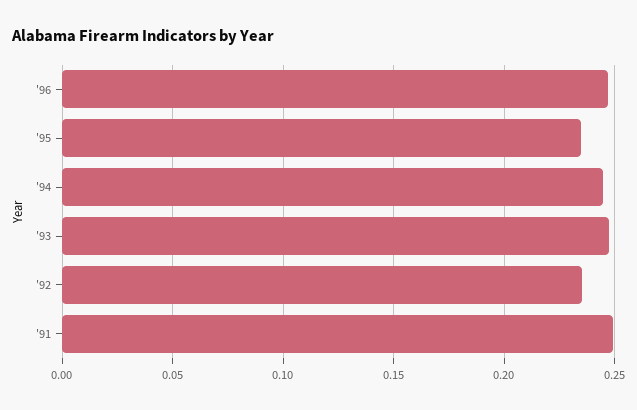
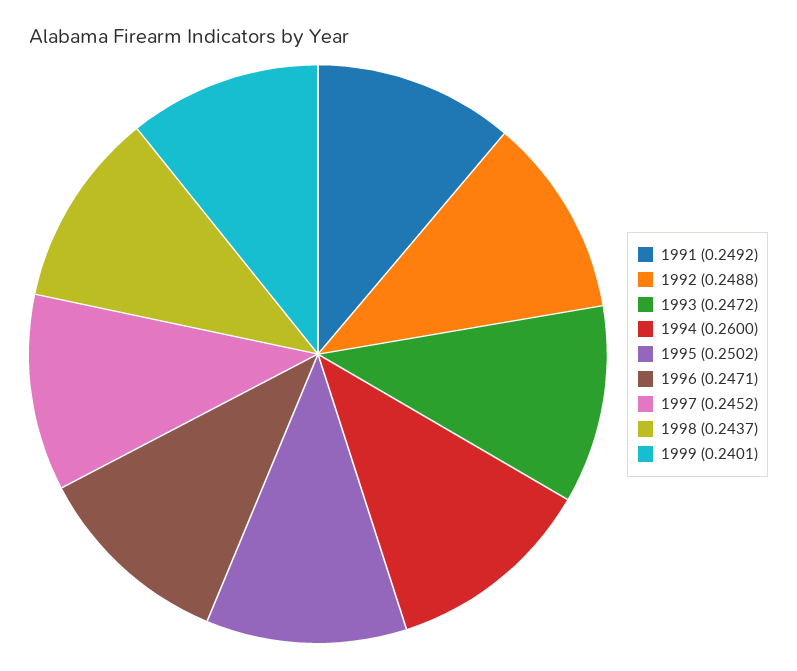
'95: 0.235 -> 0.2502
'94: 0.245 -> 0.26
'92: 0.235 -> 0.2488
1997: none -> 0.2452
1998: none -> 0.2437
1999: none -> 0.2401

